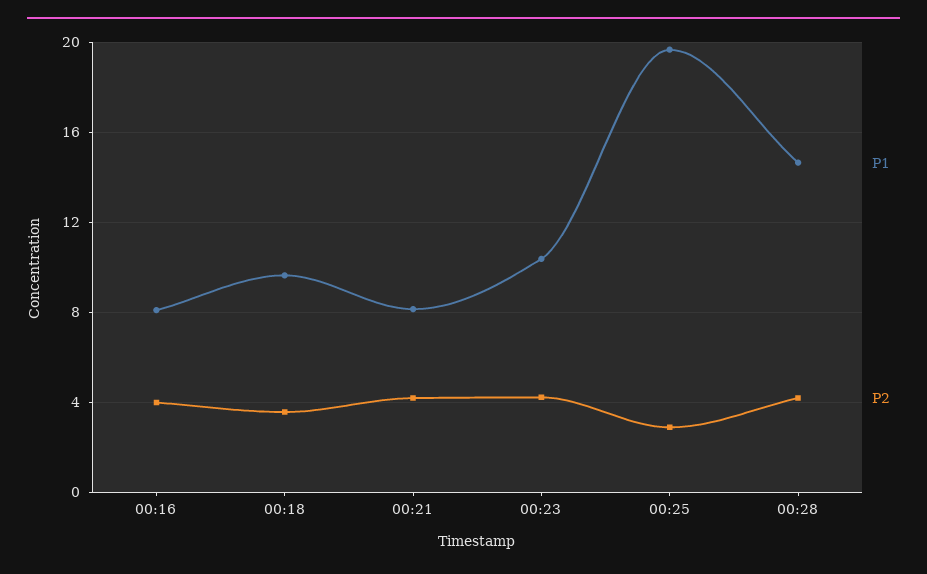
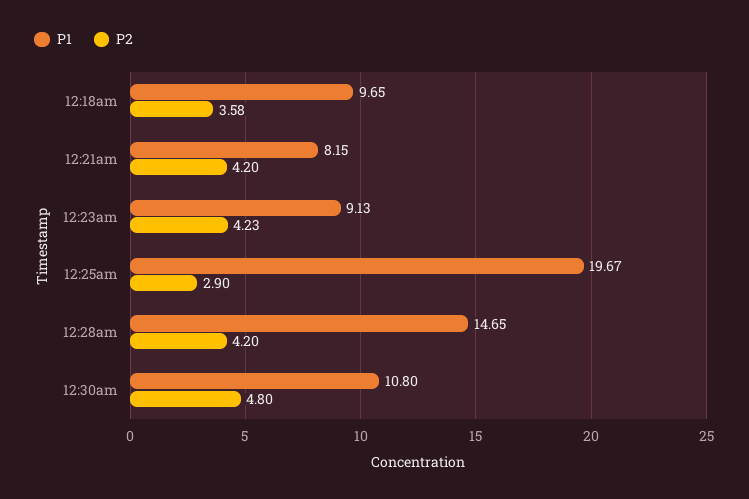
P1, 00:16: 8 -> none
P2, 00:16: 4 -> none
P1, 00:23: 10.5 -> 9.13
P1, 12:30am: none -> 10.8
P2, 12:30am: none -> 4.8

